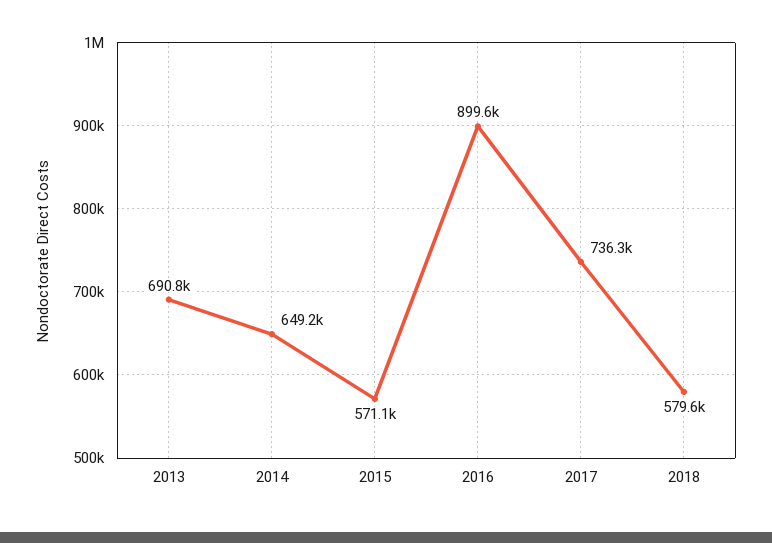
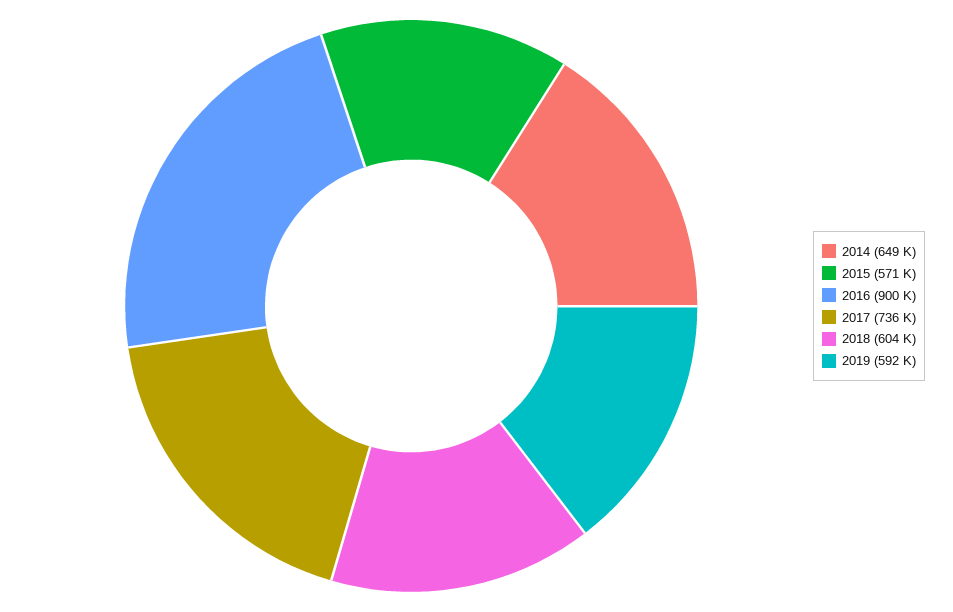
2013: 690800 -> none
2018: 579600 -> 604000
2019: none -> 592000

